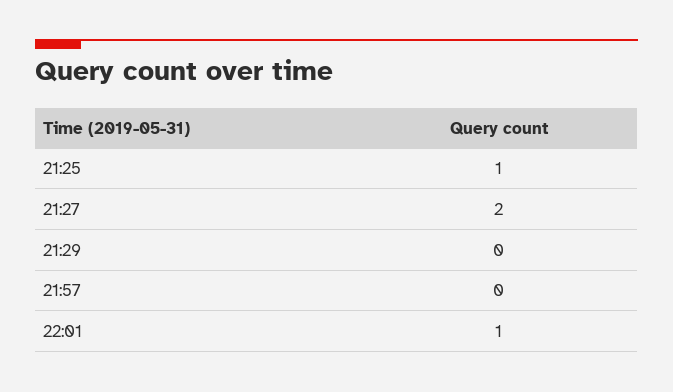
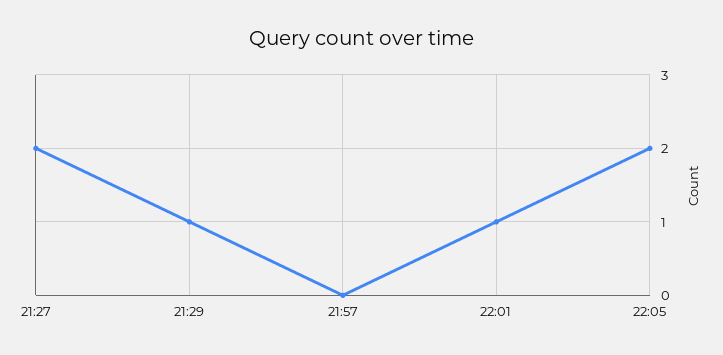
21:25: 1 -> none
21:29: 0 -> 1
22:05: none -> 2

